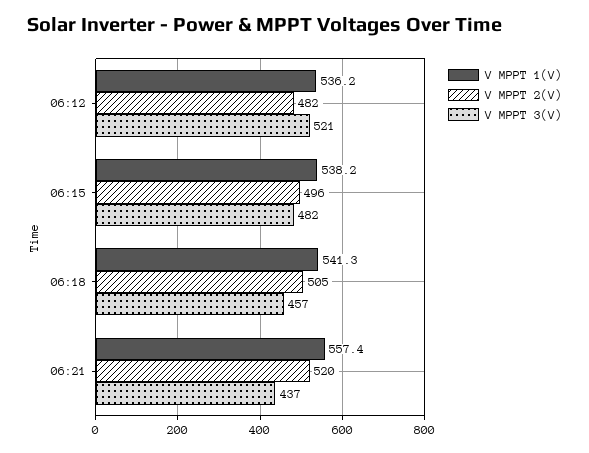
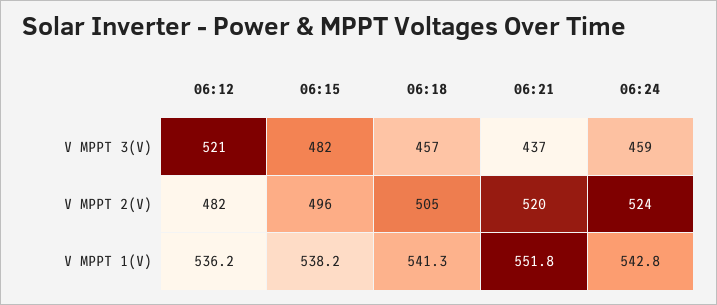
V MPPT 1(V), 06:21: 557.4 -> 551.8
V MPPT 3(V), 06:24: none -> 459
V MPPT 2(V), 06:24: none -> 524
V MPPT 1(V), 06:24: none -> 542.8

